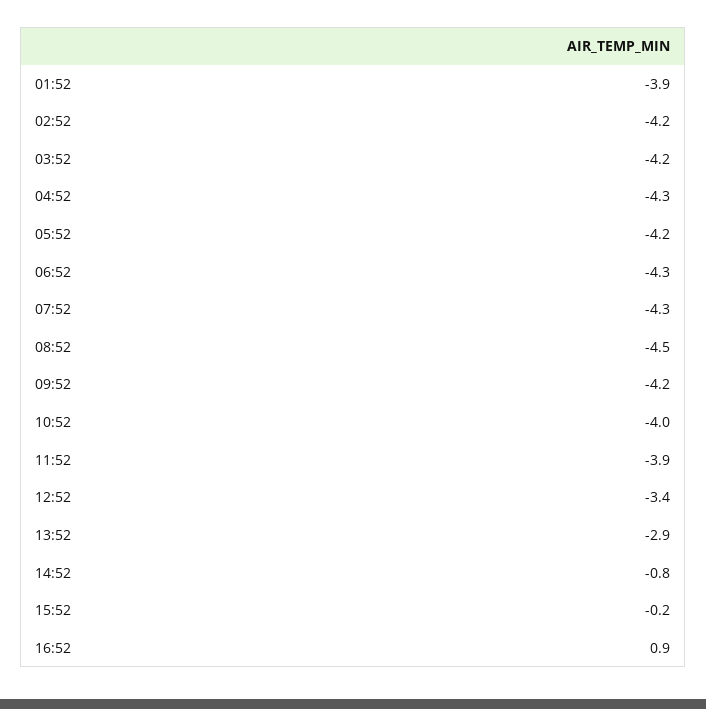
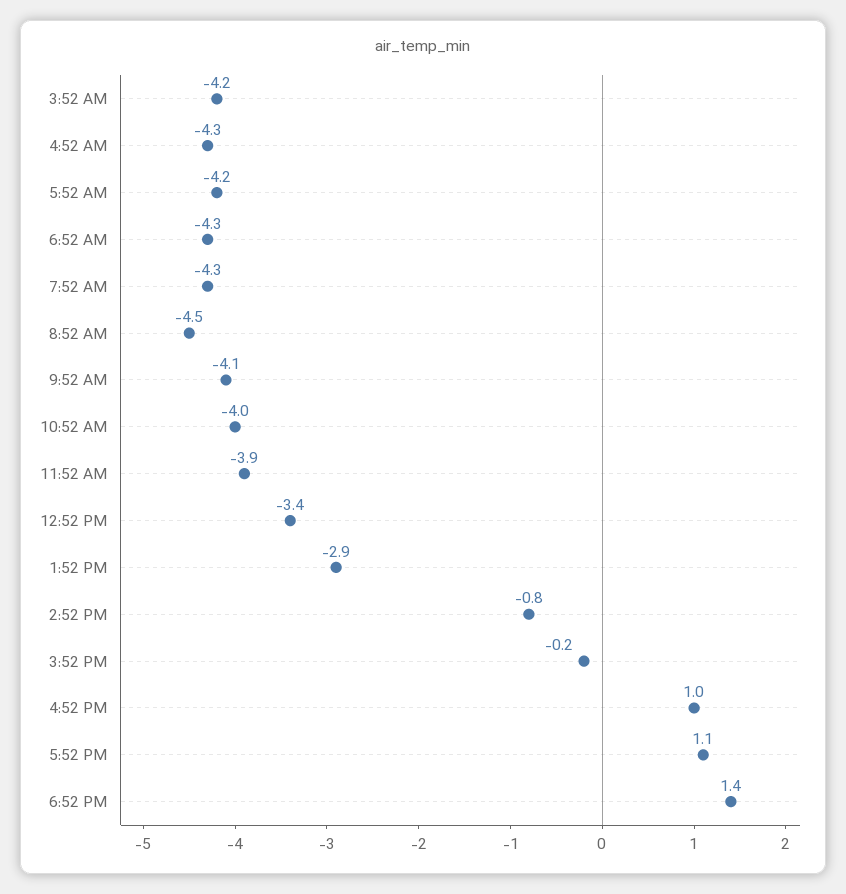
01:52: -3.9 -> none
02:52: -4.2 -> none
09:52: -4.2 -> -4.1
16:52: 0.9 -> 1
5:52 PM: none -> 1.1
6:52 PM: none -> 1.4

